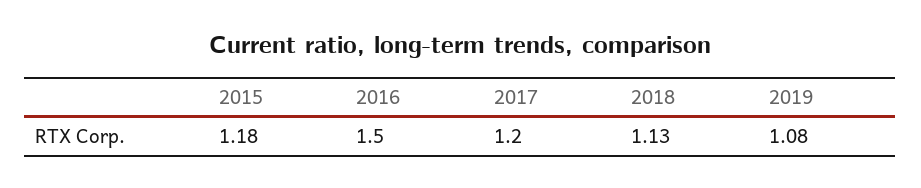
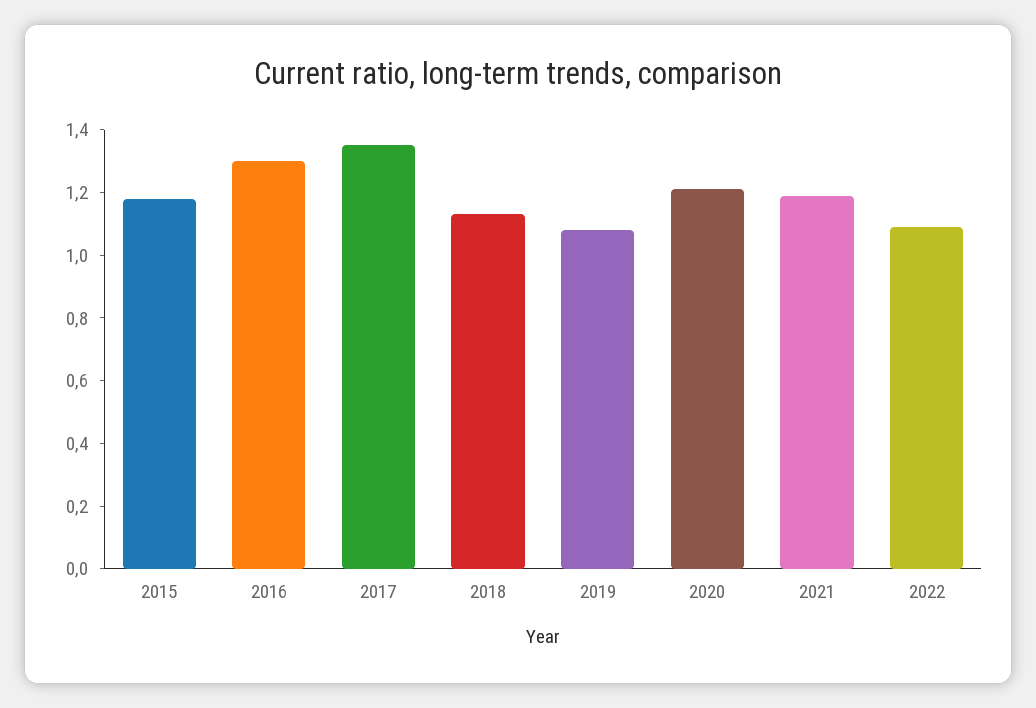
2016: 1.5 -> 1.3
2017: 1.2 -> 1.35
2020: none -> 1.2
2021: none -> 1.2
2022: none -> 1.1

